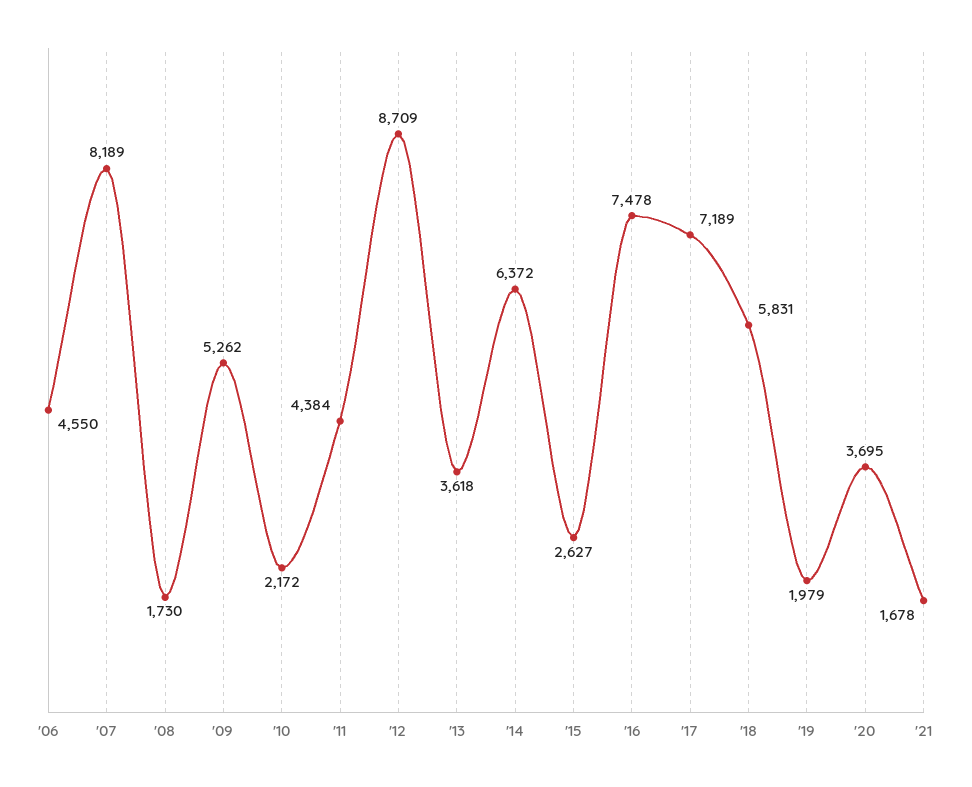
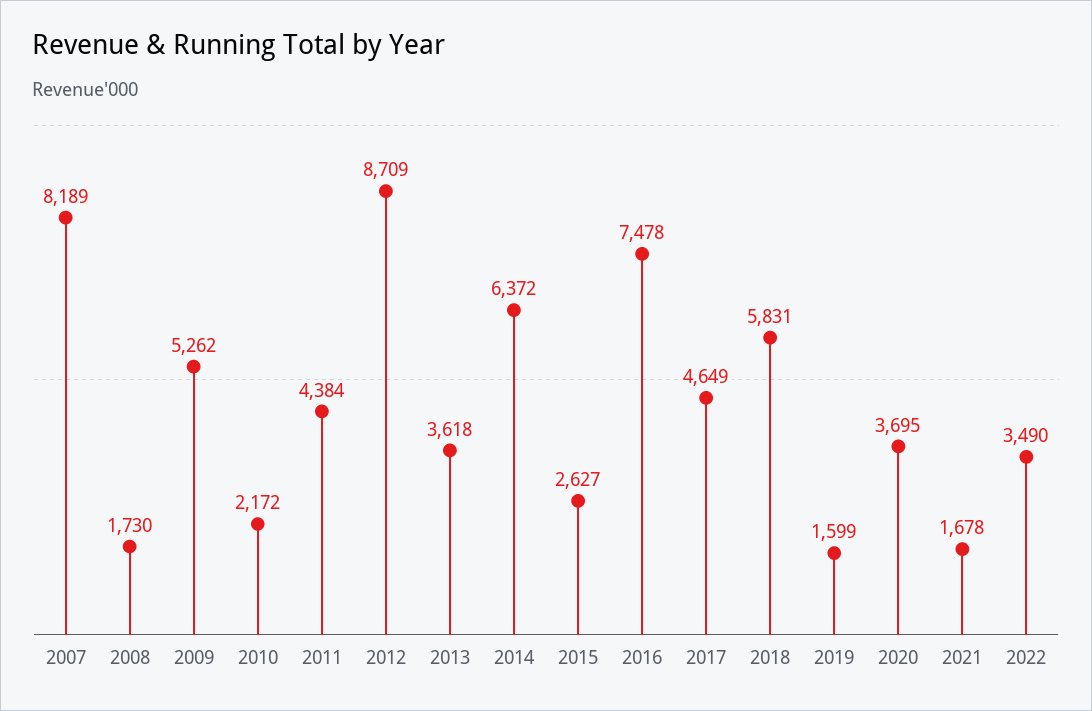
'06: 4550 -> none
'17: 7189 -> 4649
'19: 1979 -> 1599
2022: none -> 3490

